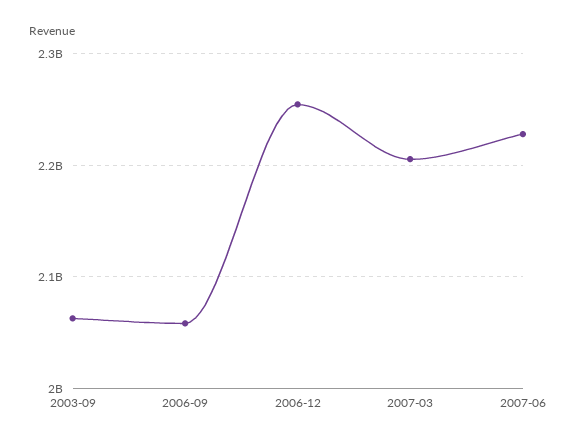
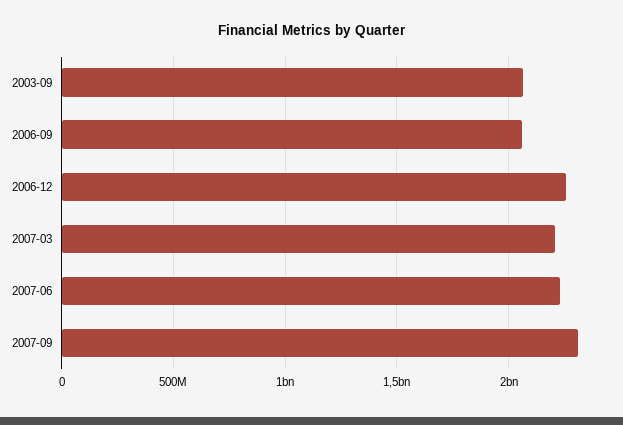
2007-09: none -> 2300000000

